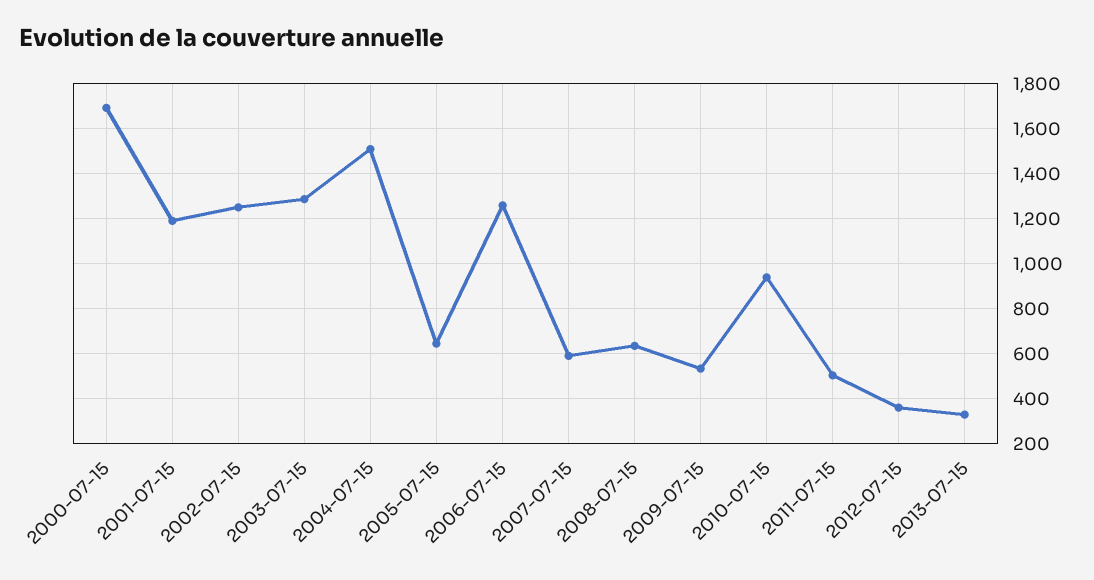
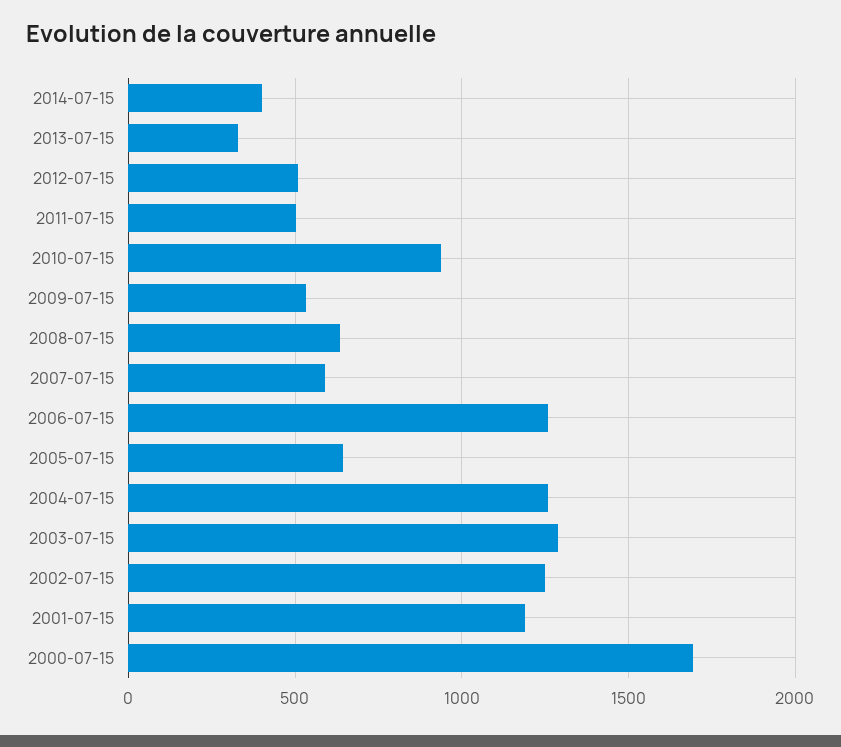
2004-07-15: 1500 -> 1250
2012-07-15: 350 -> 500
2014-07-15: none -> 400

